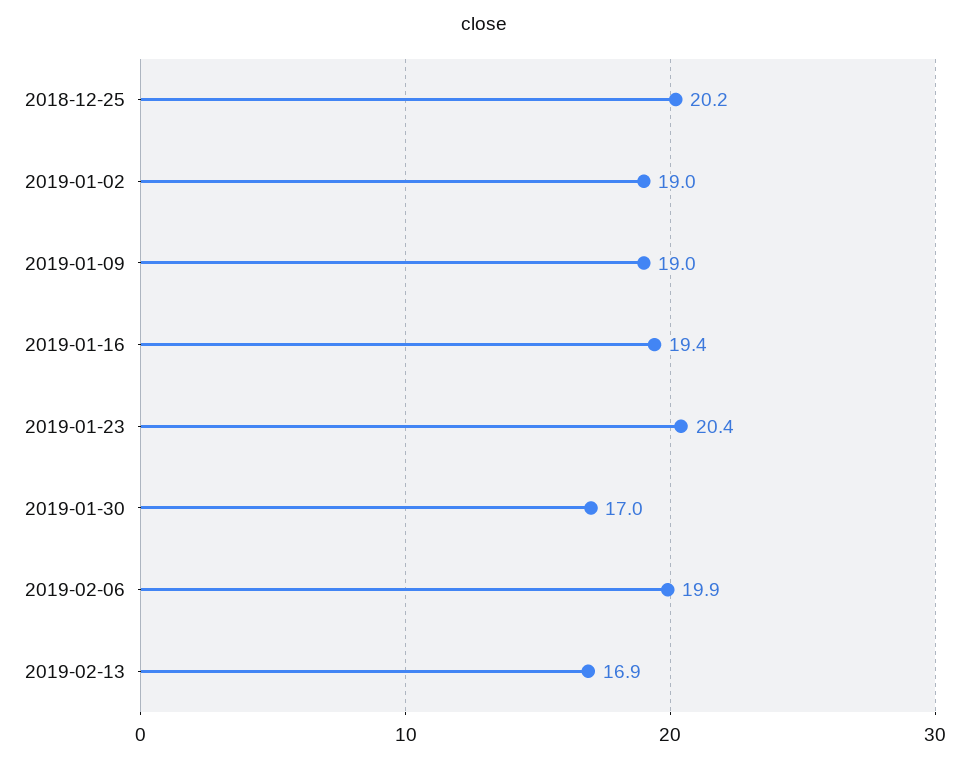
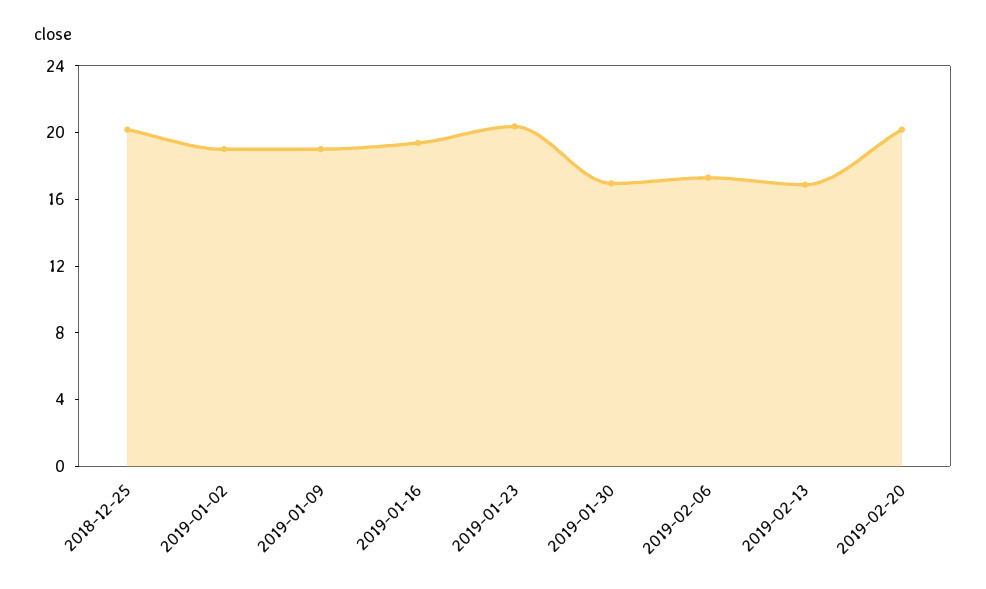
2019-02-06: 19.9 -> 17
2019-02-20: none -> 20

